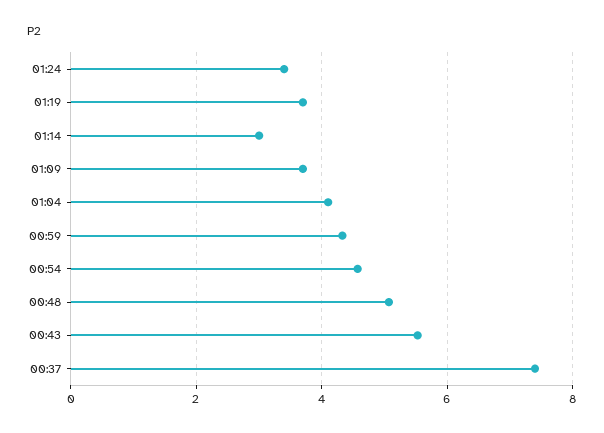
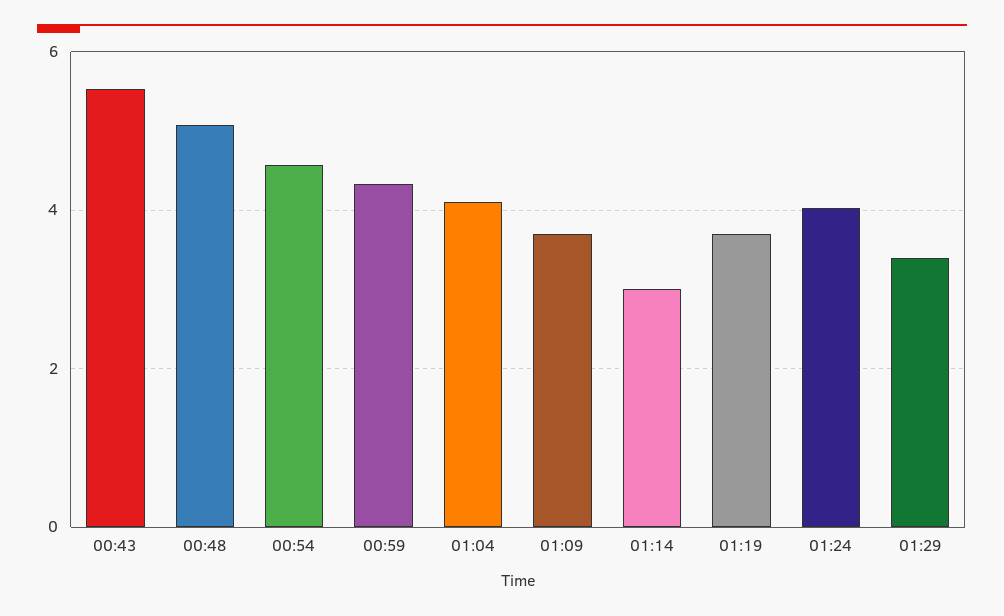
01:24: 3.4 -> 4
00:37: 7.4 -> none
01:29: none -> 3.4

